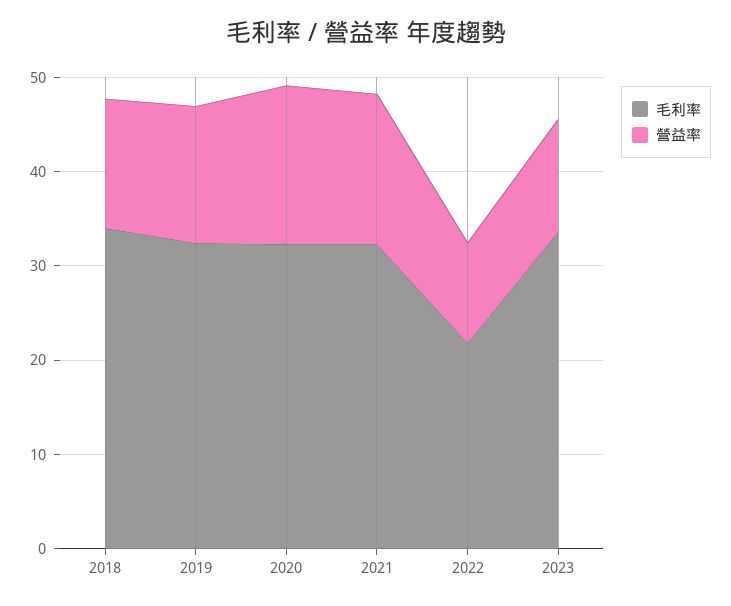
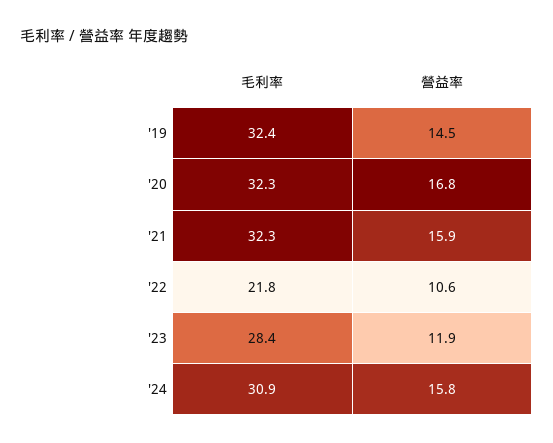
毛利率, 2018: 34 -> none
營益率, 2018: 14 -> none
毛利率, 2023: 34 -> 28.4
毛利率, '24: none -> 30.9
營益率, '24: none -> 15.8

